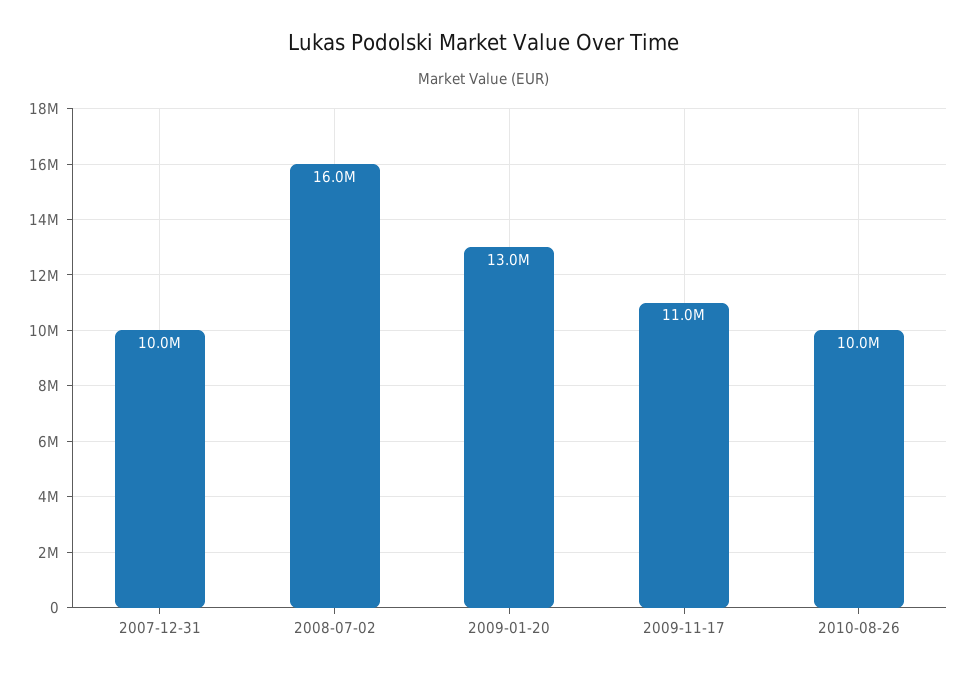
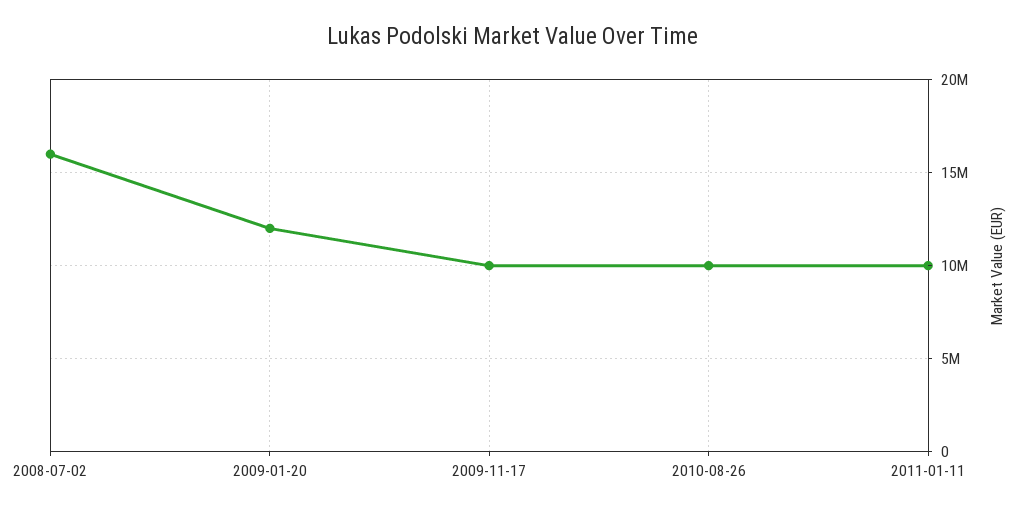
2007-12-31: 10000000 -> none
2009-01-20: 13000000 -> 12000000
2009-11-17: 11000000 -> 10000000
2011-01-11: none -> 10000000

